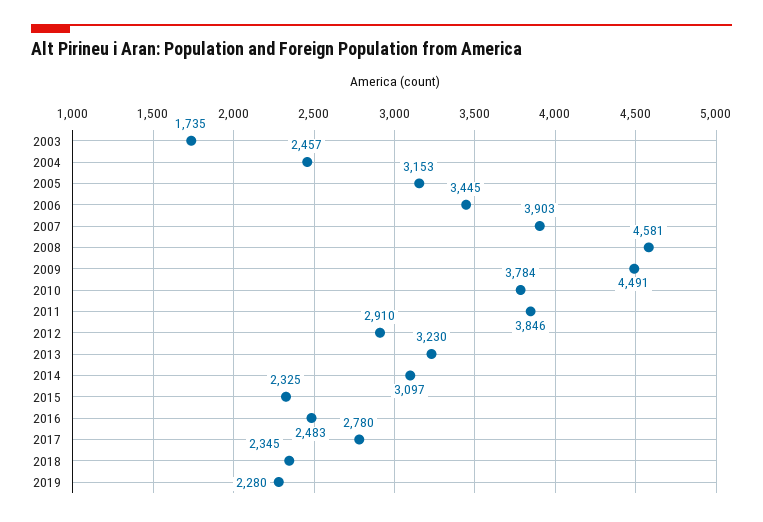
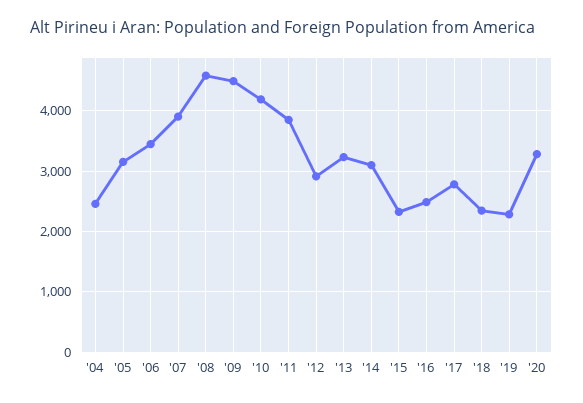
2003: 1735 -> none
2010: 3784 -> 4200
'20: none -> 3300

